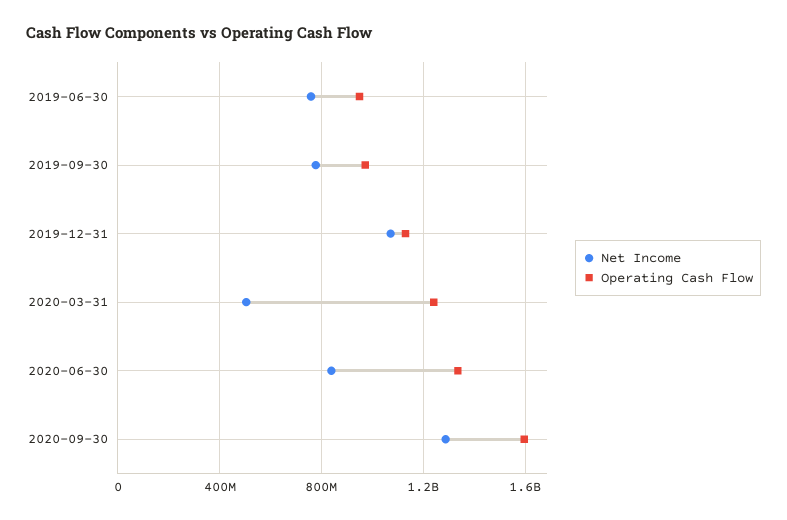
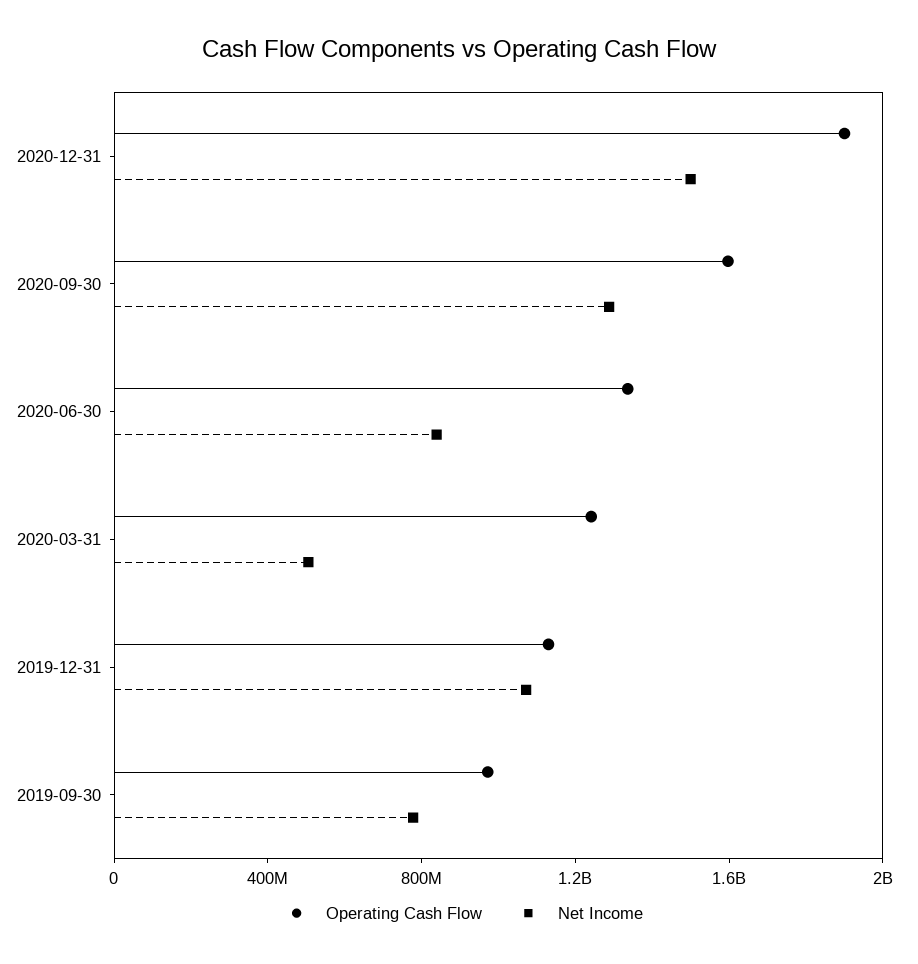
Net Income, 2019-06-30: 750000000 -> none
Operating Cash Flow, 2019-06-30: 950000000 -> none
Operating Cash Flow, 2020-12-31: none -> 1900000000
Net Income, 2020-12-31: none -> 1500000000

